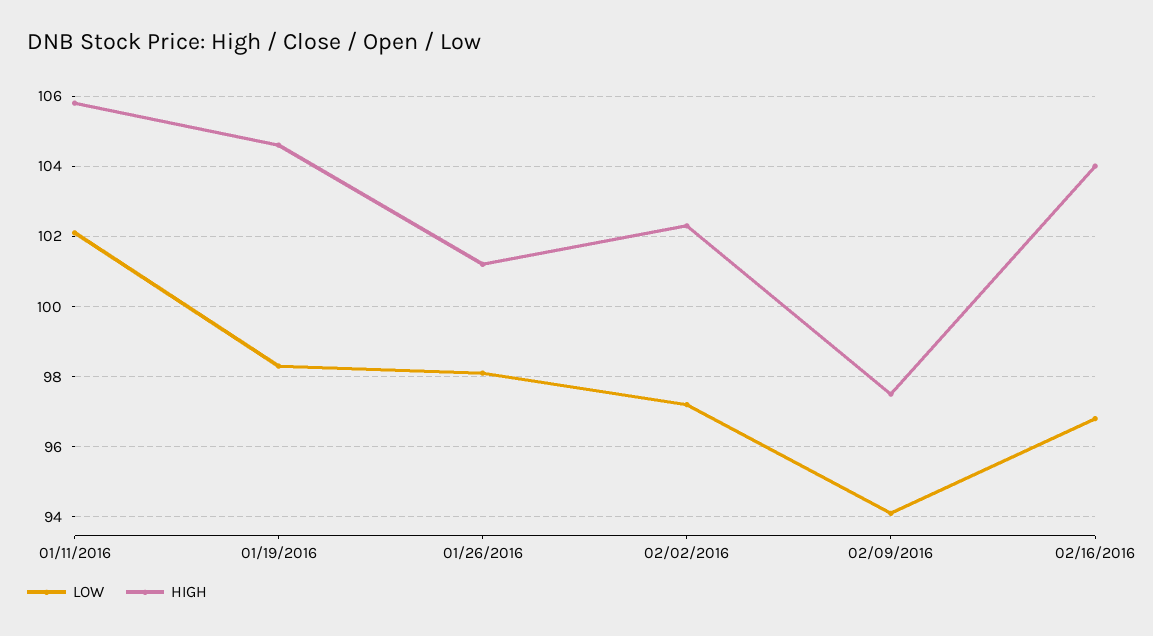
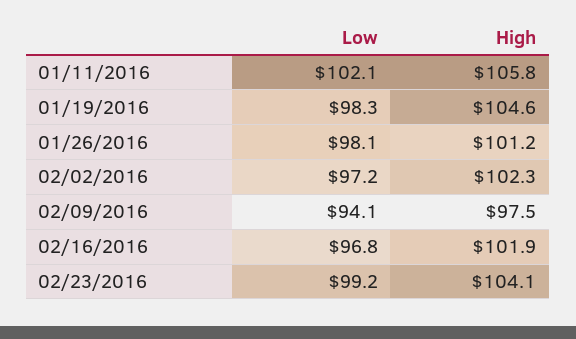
HIGH, 02/16/2016: 104 -> 101.9
LOW, 02/23/2016: none -> 99.2
HIGH, 02/23/2016: none -> 104.1

